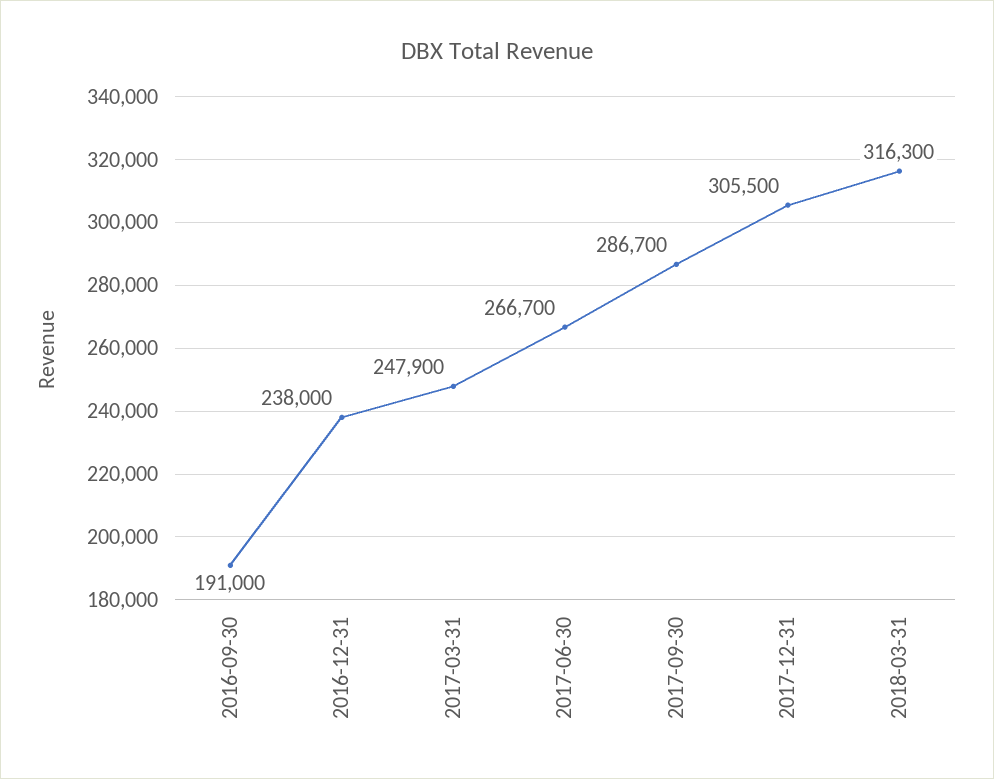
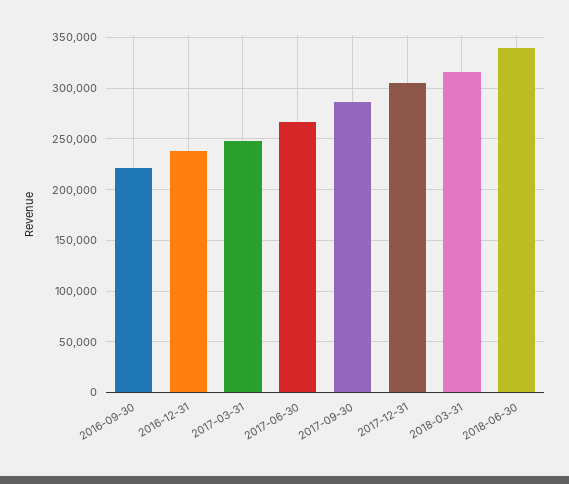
2016-09-30: 191000 -> 220000
2018-06-30: none -> 340000

